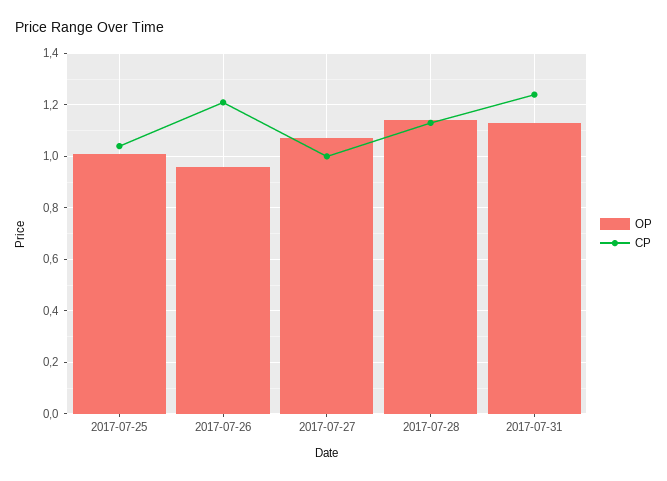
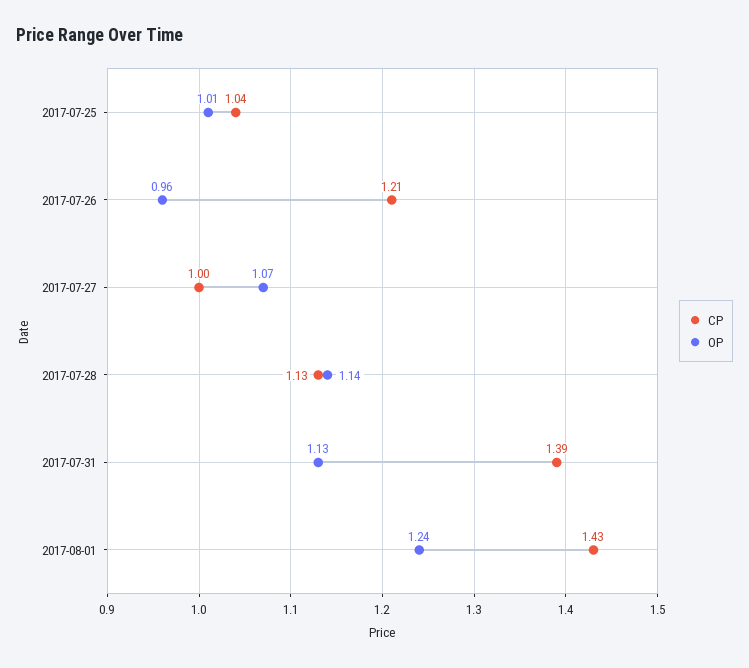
CP, 2017-07-31: 1.25 -> 1.39
CP, 2017-08-01: none -> 1.43
OP, 2017-08-01: none -> 1.24

